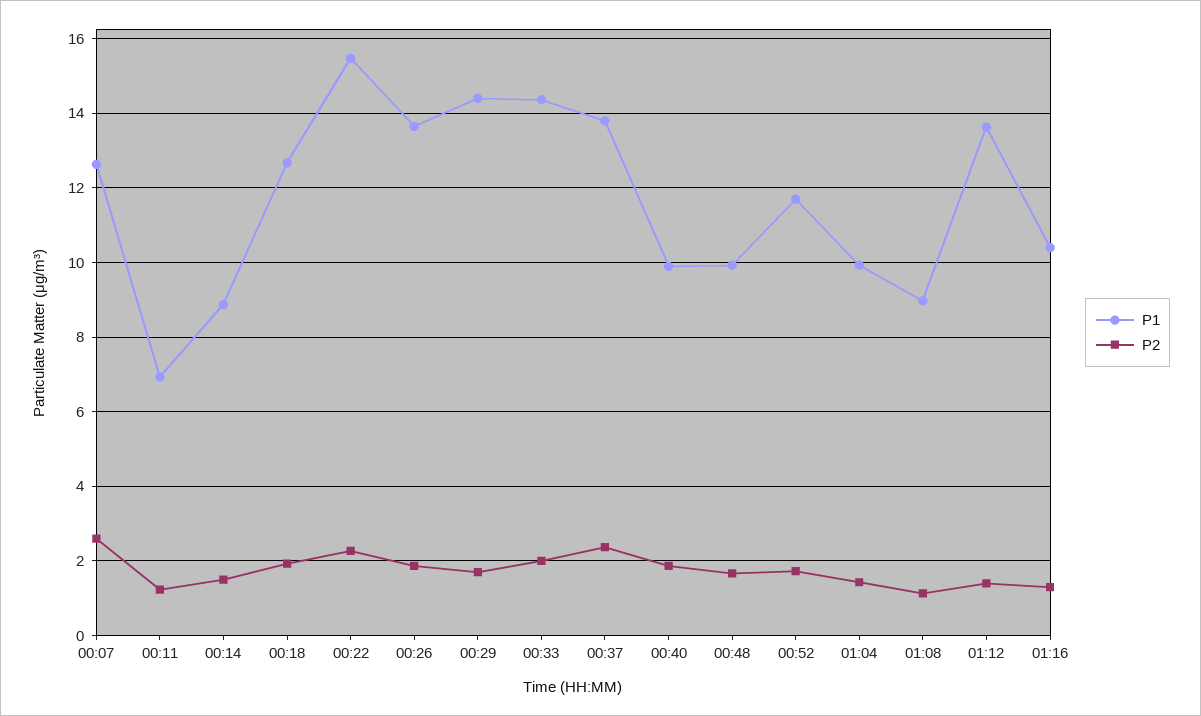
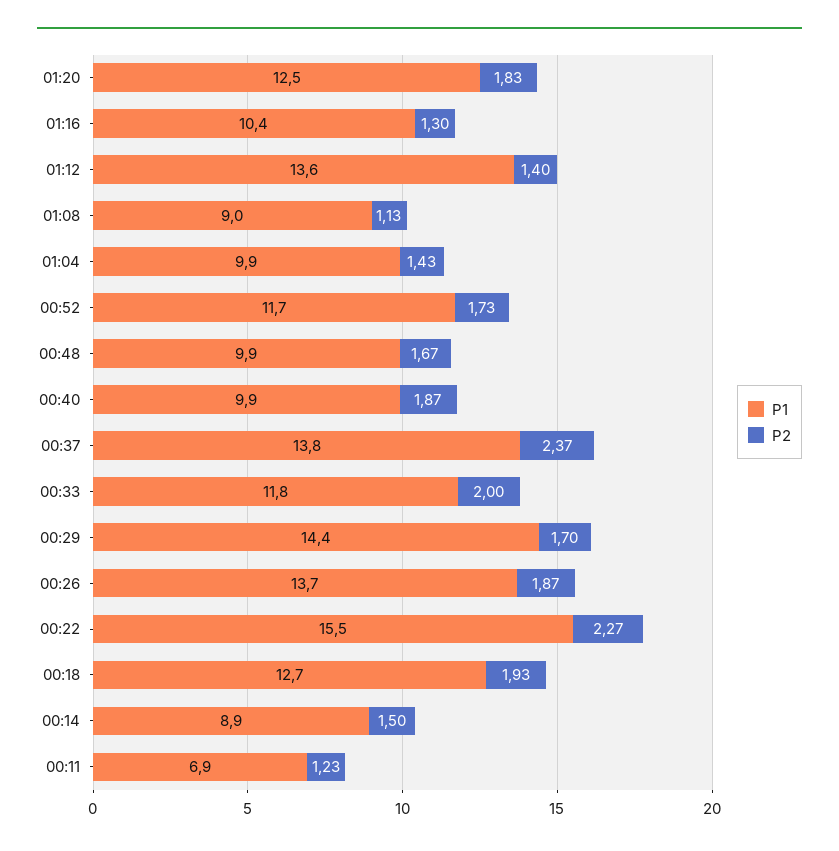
P1, 00:07: 12.6 -> none
P2, 00:07: 2.6 -> none
P1, 00:33: 14.4 -> 11.8
P1, 01:20: none -> 12.5
P2, 01:20: none -> 1.83

